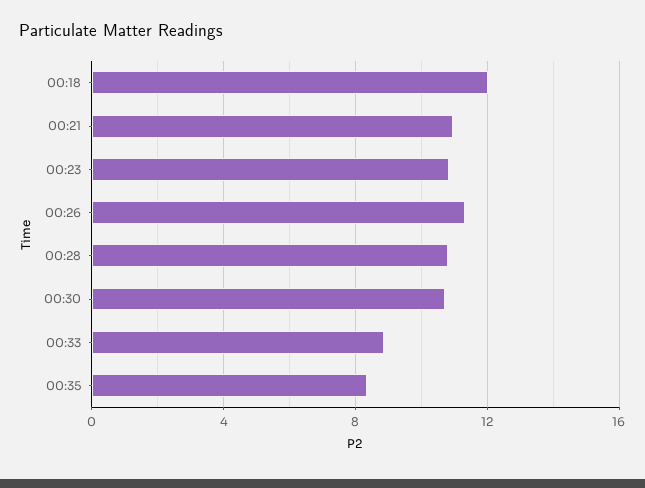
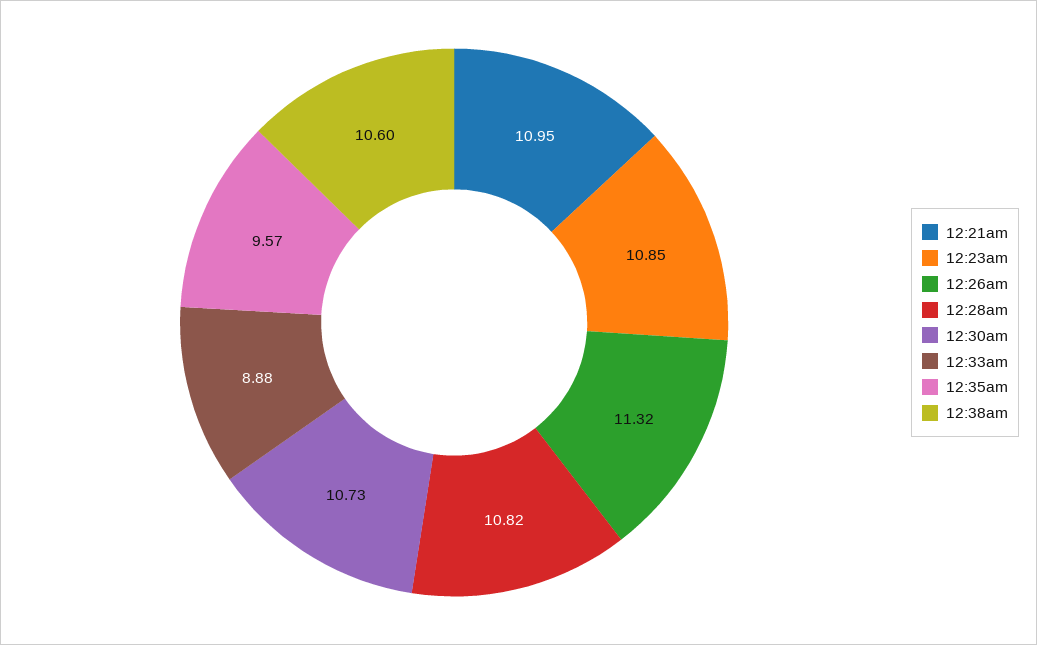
00:18: 12 -> none
00:35: 8.5 -> 9.57
12:38am: none -> 10.6

